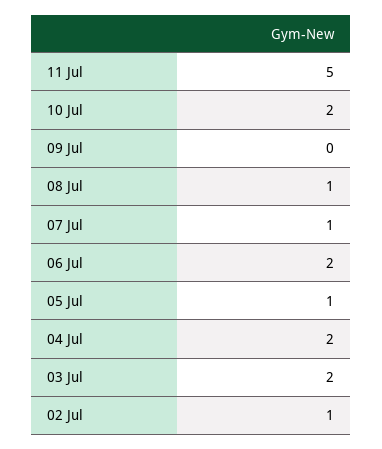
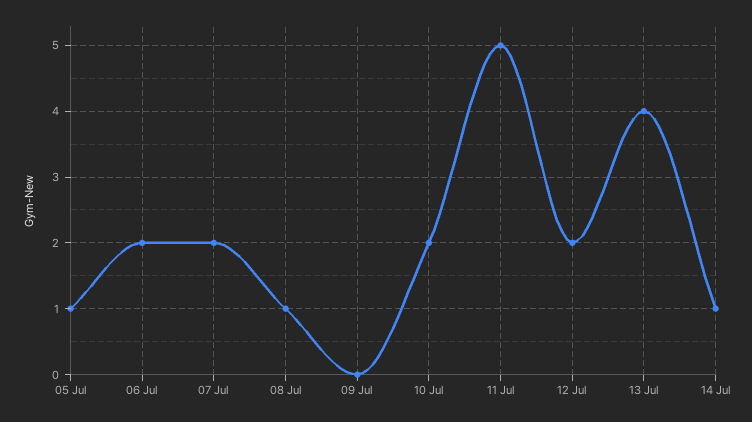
07 Jul: 1 -> 2
04 Jul: 2 -> none
03 Jul: 2 -> none
02 Jul: 1 -> none
12 Jul: none -> 2
13 Jul: none -> 4
14 Jul: none -> 1

